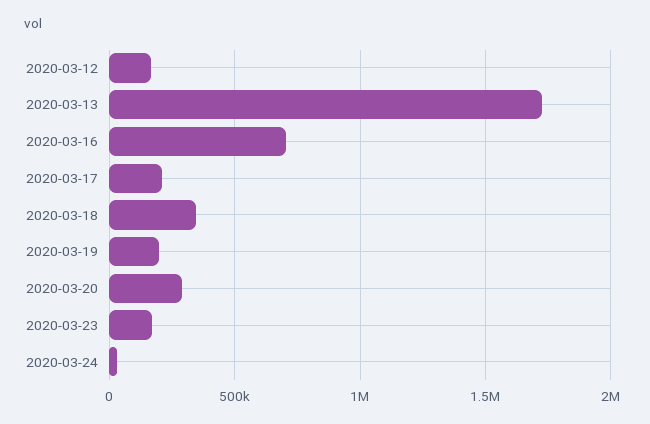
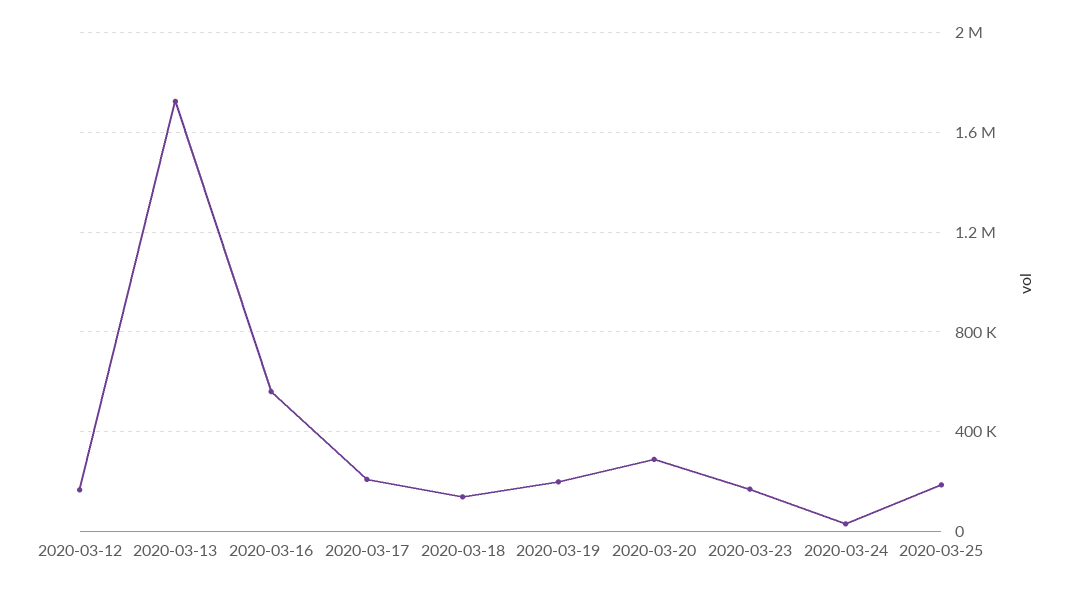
2020-03-16: 700000 -> 550000
2020-03-18: 350000 -> 150000
2020-03-25: none -> 200000

